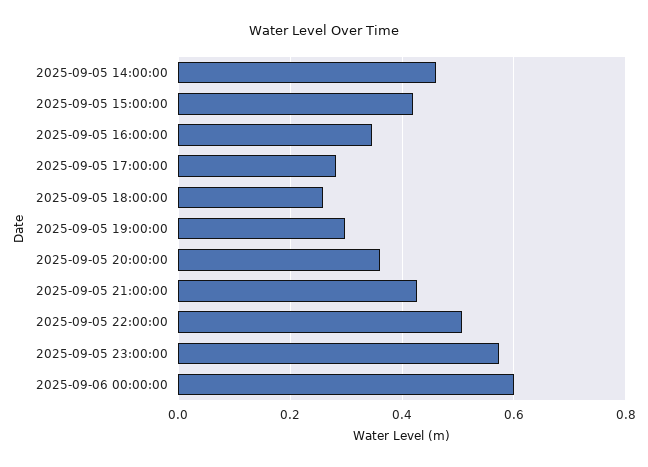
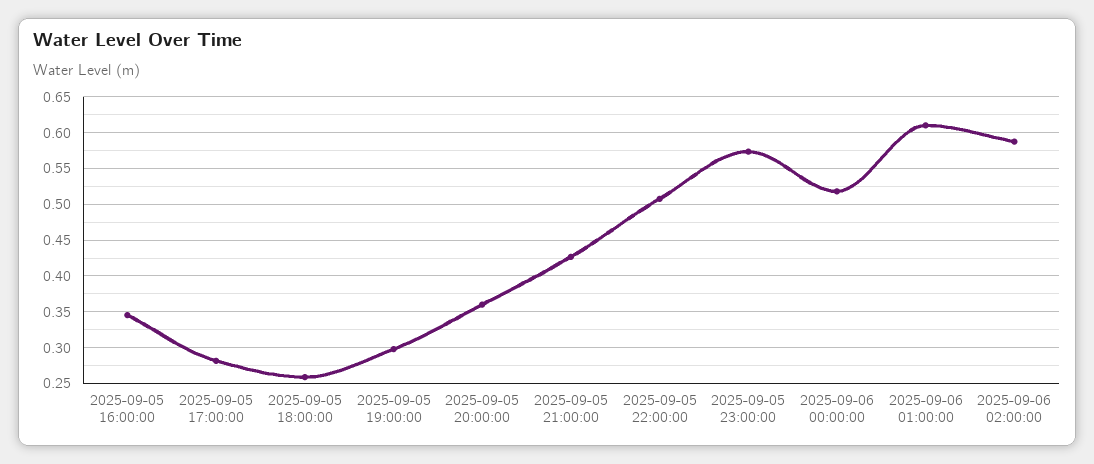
2025-09-05 14:00:00: 0.46 -> none
2025-09-05 15:00:00: 0.42 -> none
2025-09-06 00:00:00: 0.6 -> 0.52
2025-09-06 01:00:00: none -> 0.61
2025-09-06 02:00:00: none -> 0.59

